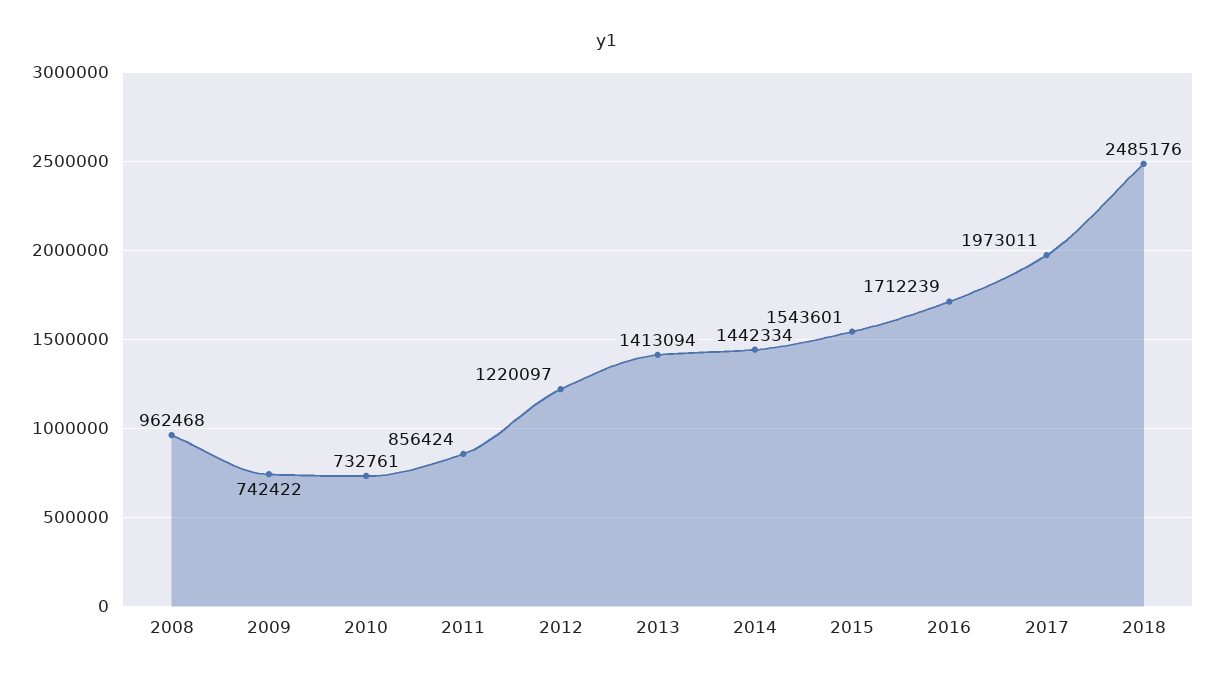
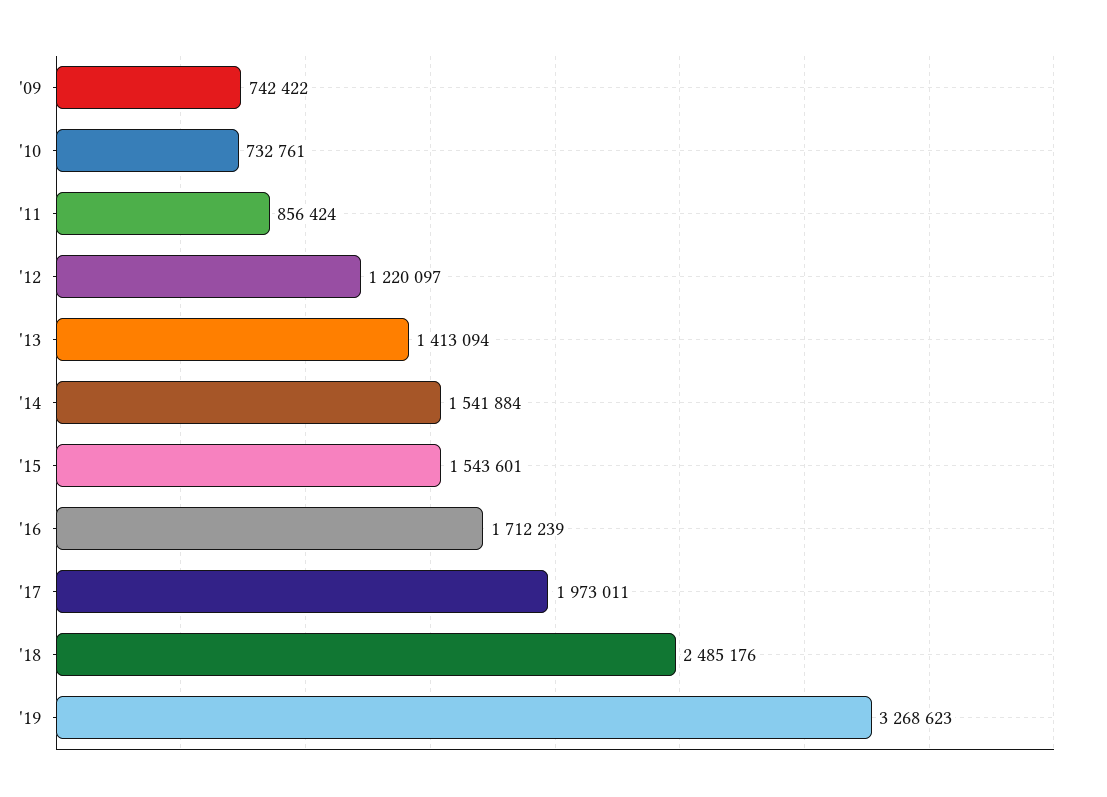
2008: 962468 -> none
2014: 1442334 -> 1541884
'19: none -> 3268623

